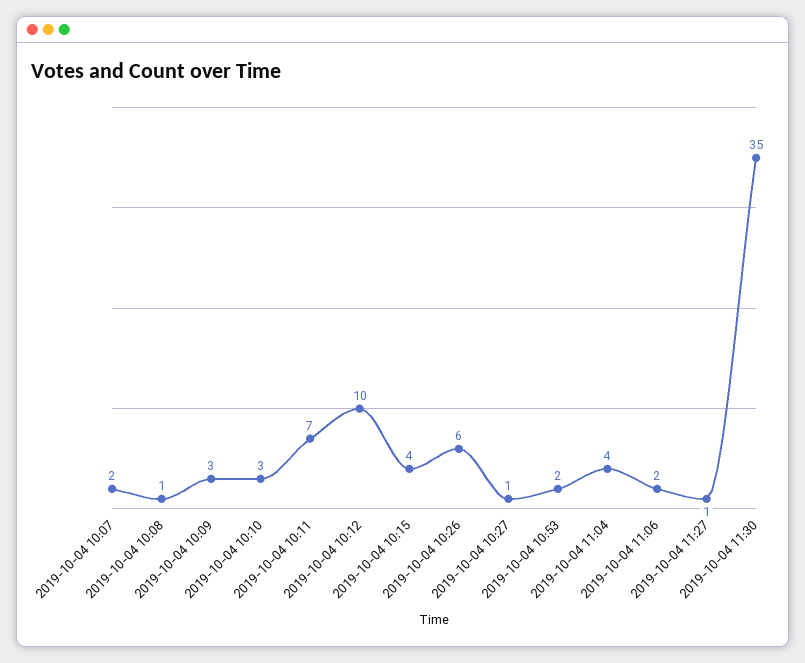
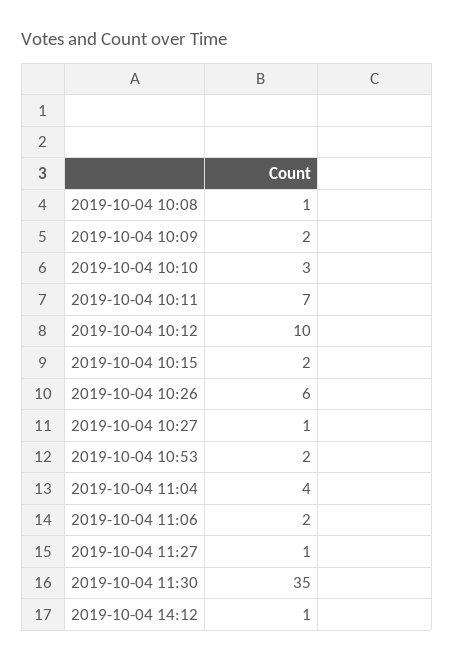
2019-10-04 10:07: 2 -> none
2019-10-04 10:09: 3 -> 2
2019-10-04 10:15: 4 -> 2
2019-10-04 14:12: none -> 1

